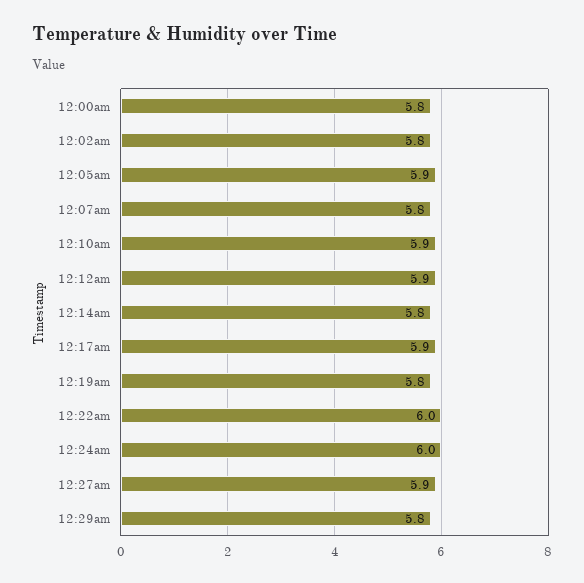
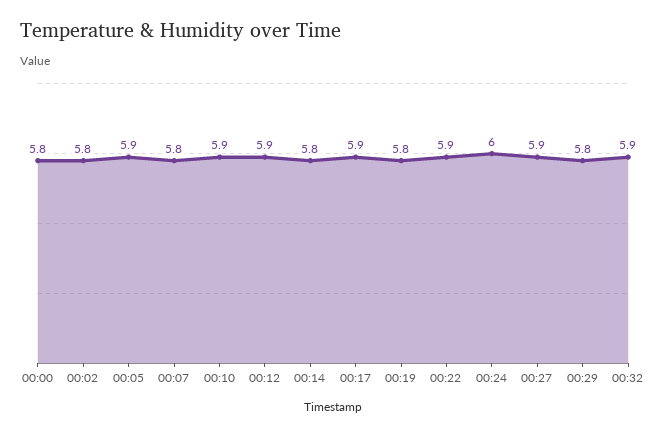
12:22am: 6 -> 5.9
00:32: none -> 5.9

